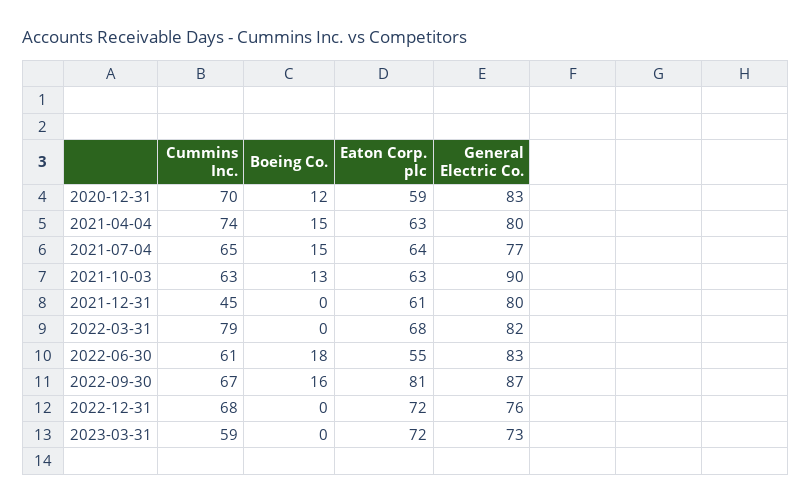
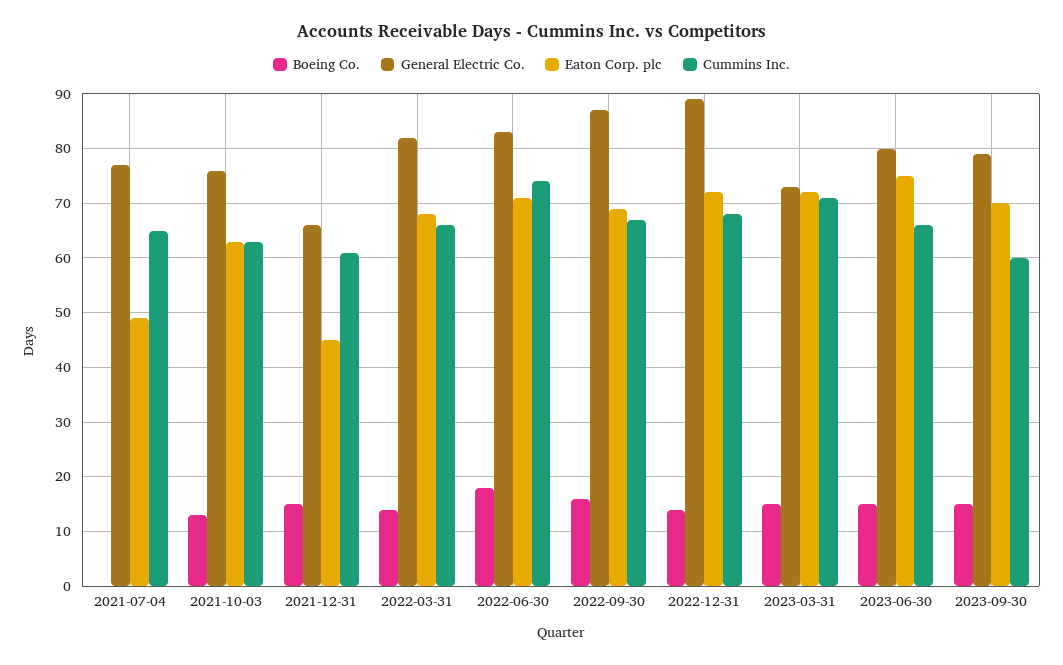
Cummins Inc., 2020-12-31: 70 -> none
Boeing Co., 2020-12-31: 12 -> none
Eaton Corp. plc, 2020-12-31: 59 -> none
General Electric Co., 2020-12-31: 83 -> none
Cummins Inc., 2021-04-04: 74 -> none
Boeing Co., 2021-04-04: 15 -> none
Eaton Corp. plc, 2021-04-04: 63 -> none
General Electric Co., 2021-04-04: 80 -> none
Boeing Co., 2021-07-04: 15 -> 0
Eaton Corp. plc, 2021-07-04: 64 -> 50
General Electric Co., 2021-10-03: 90 -> 75
Cummins Inc., 2021-12-31: 45 -> 60
Boeing Co., 2021-12-31: 0 -> 15
Eaton Corp. plc, 2021-12-31: 61 -> 45
General Electric Co., 2021-12-31: 80 -> 65
Cummins Inc., 2022-03-31: 79 -> 65
Boeing Co., 2022-03-31: 0 -> 15
Cummins Inc., 2022-06-30: 61 -> 75
Eaton Corp. plc, 2022-06-30: 55 -> 70
Eaton Corp. plc, 2022-09-30: 81 -> 70
Boeing Co., 2022-12-31: 0 -> 15
General Electric Co., 2022-12-31: 76 -> 90
Cummins Inc., 2023-03-31: 59 -> 70
Boeing Co., 2023-03-31: 0 -> 15
Boeing Co., 2023-06-30: none -> 15
General Electric Co., 2023-06-30: none -> 80
Eaton Corp. plc, 2023-06-30: none -> 75
Cummins Inc., 2023-06-30: none -> 65
Boeing Co., 2023-09-30: none -> 15
General Electric Co., 2023-09-30: none -> 80
Eaton Corp. plc, 2023-09-30: none -> 70
Cummins Inc., 2023-09-30: none -> 60

